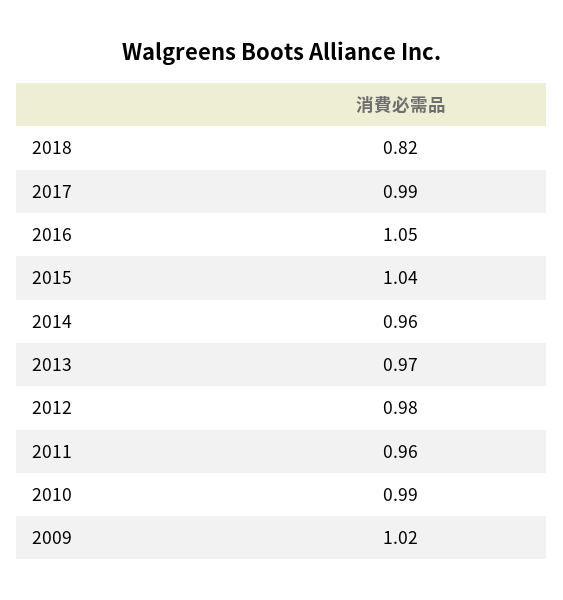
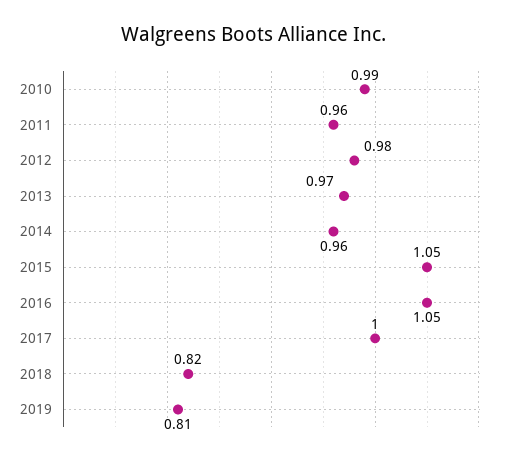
2017: 0.99 -> 1
2015: 1.04 -> 1.05
2009: 1.02 -> none
2019: none -> 0.81

